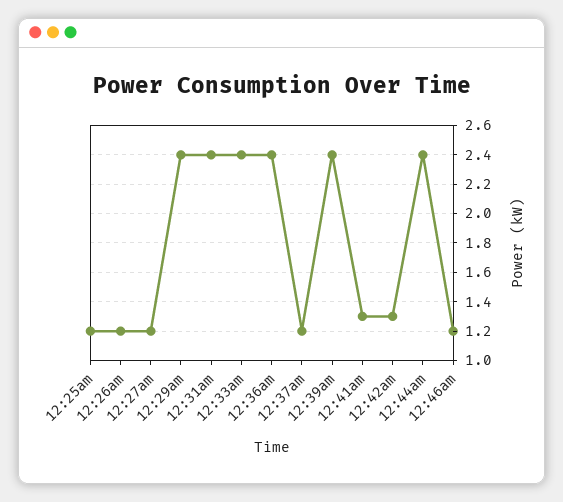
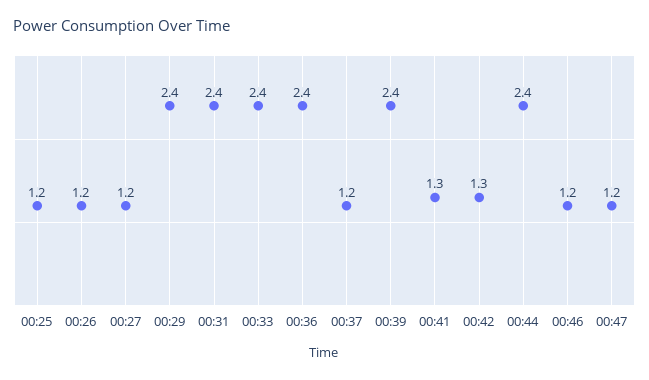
00:47: none -> 1.2

